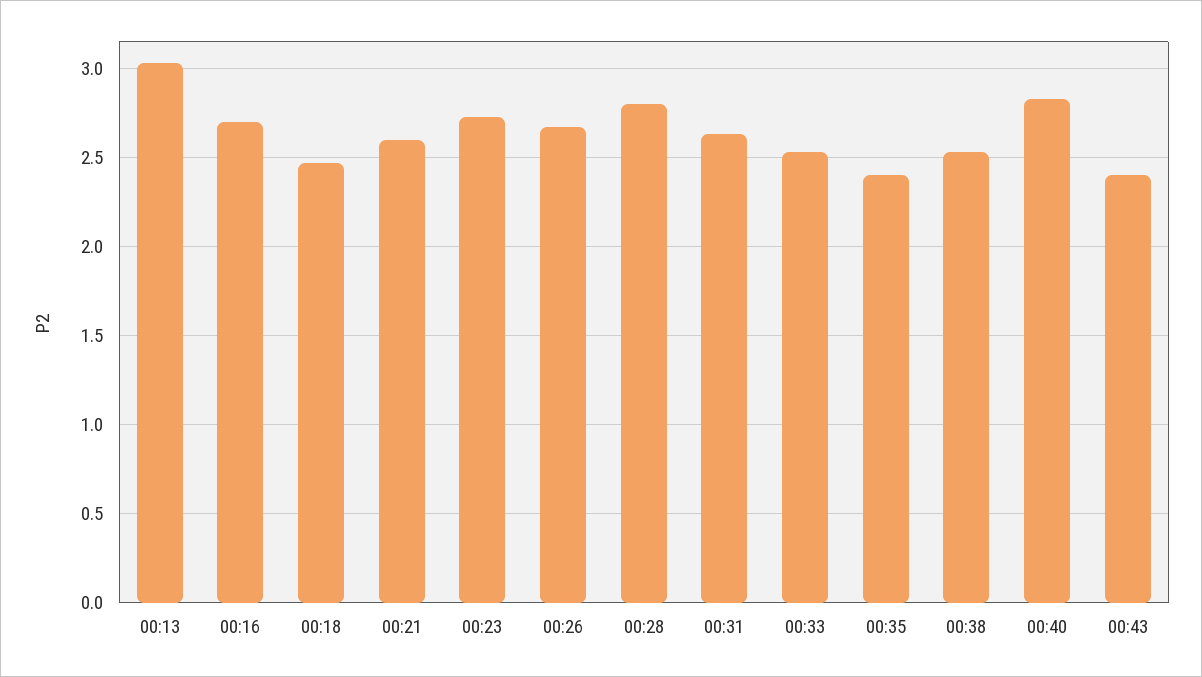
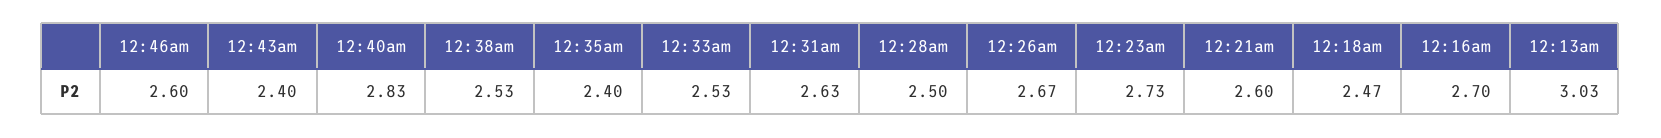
00:28: 2.8 -> 2.5
12:46am: none -> 2.6

